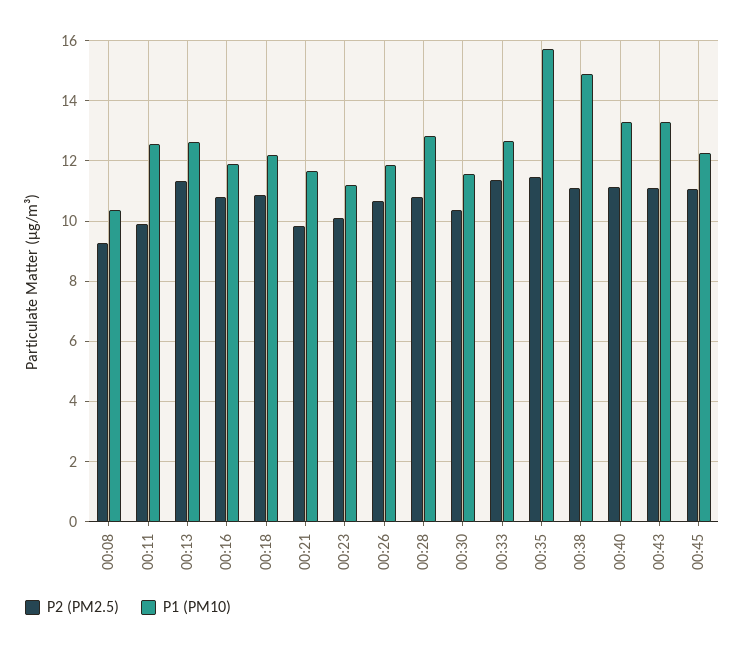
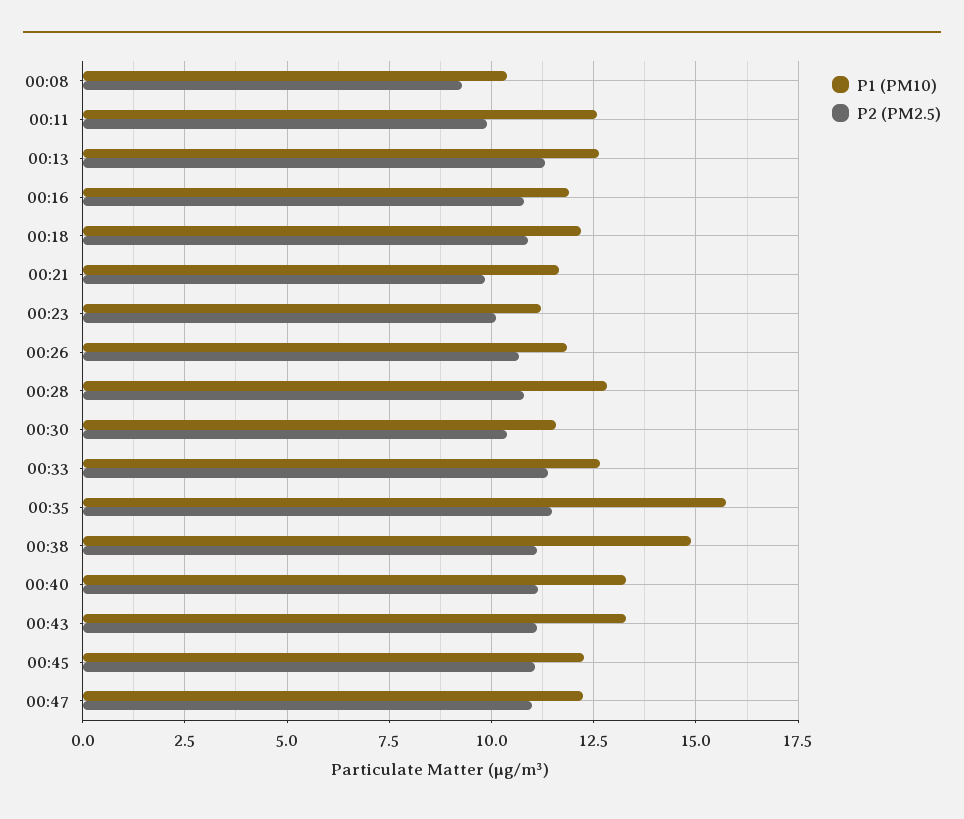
P1 (PM10), 00:47: none -> 12.25
P2 (PM2.5), 00:47: none -> 11

